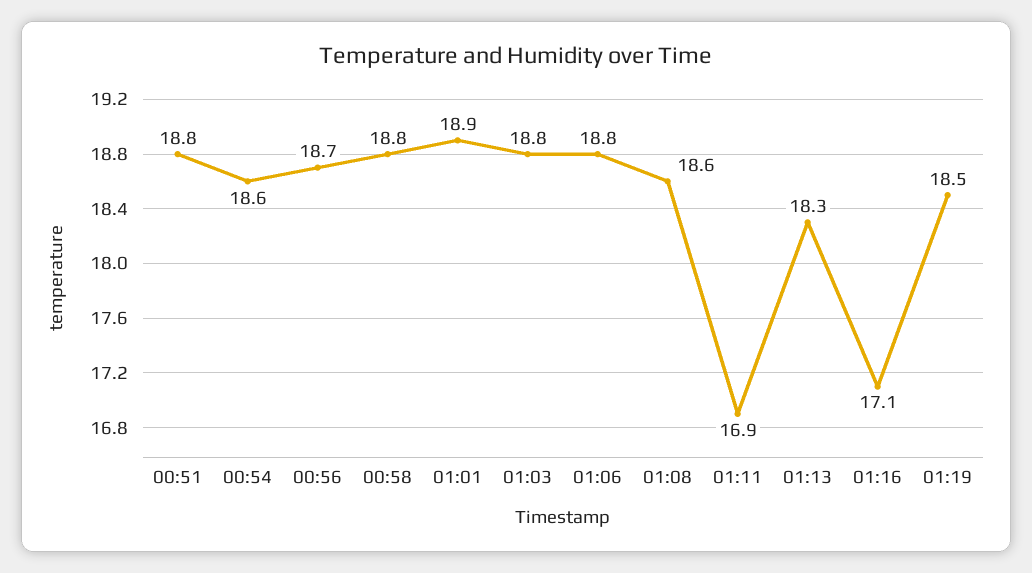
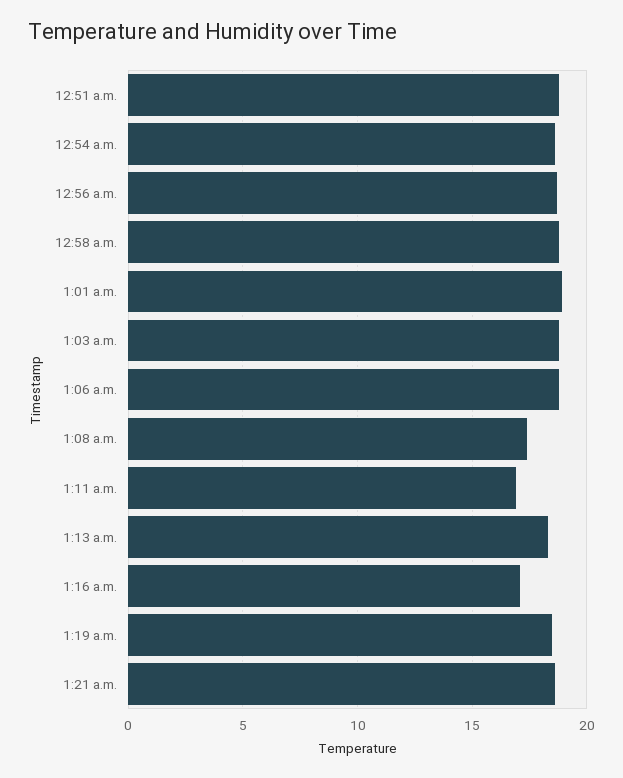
01:08: 18.6 -> 17.5
1:21 a.m.: none -> 18.5

